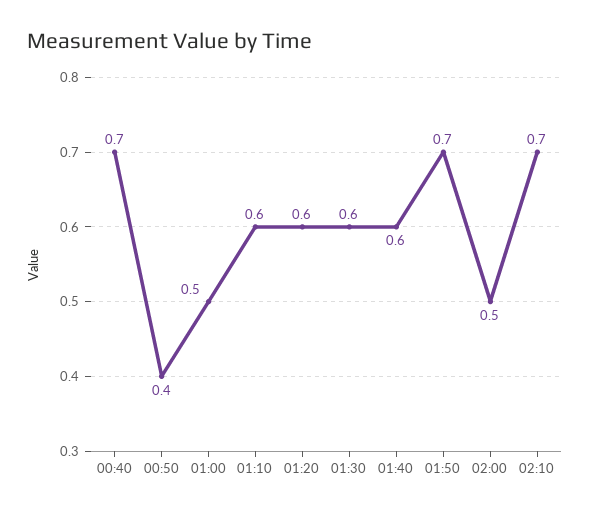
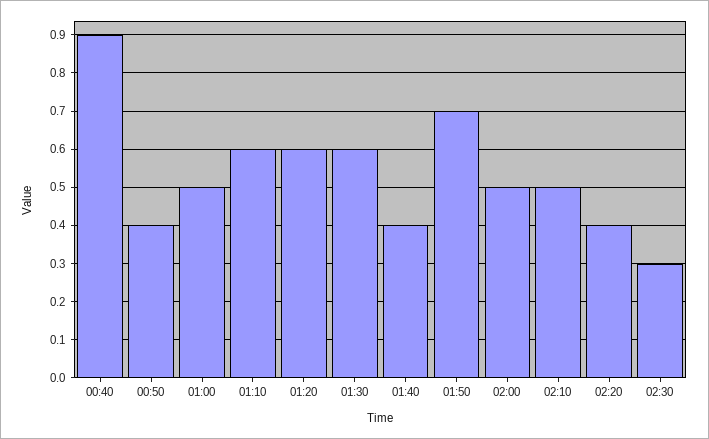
00:40: 0.7 -> 0.9
01:40: 0.6 -> 0.4
02:10: 0.7 -> 0.5
02:20: none -> 0.4
02:30: none -> 0.3

